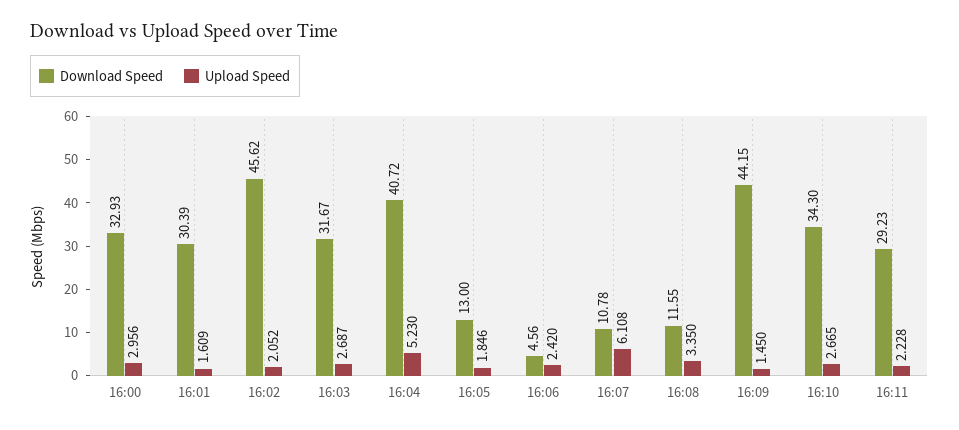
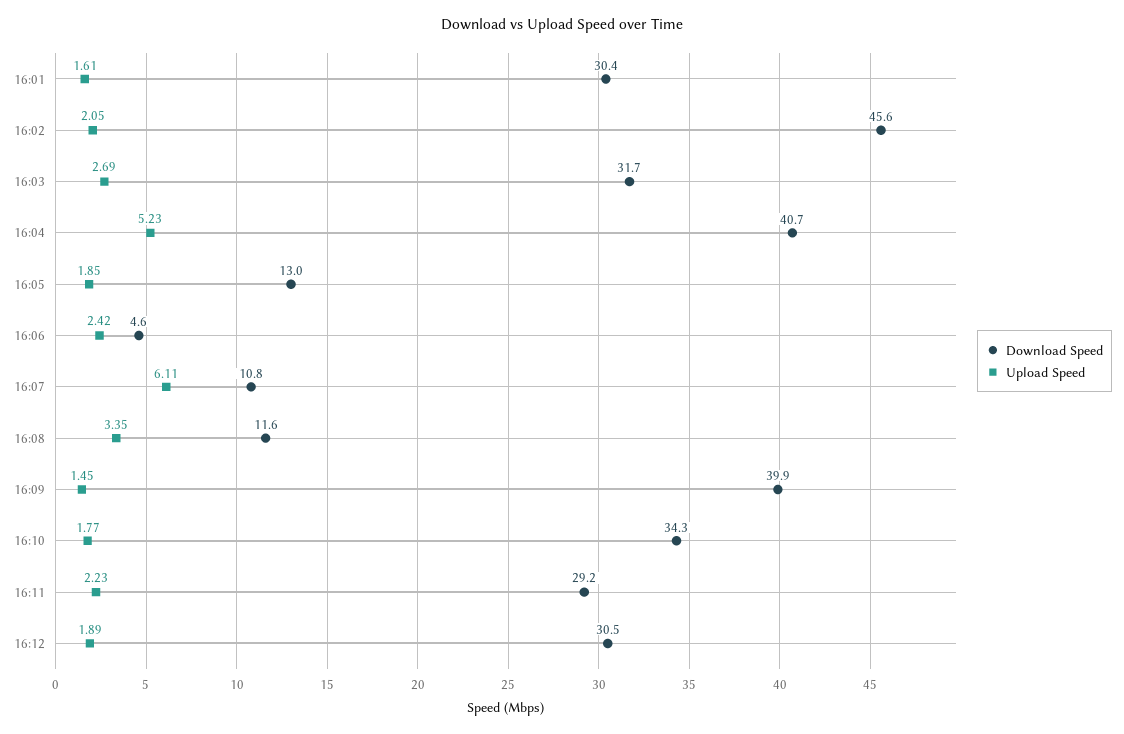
Download Speed, 16:00: 32.93 -> none
Upload Speed, 16:00: 2.956 -> none
Download Speed, 16:09: 44.15 -> 39.9
Upload Speed, 16:10: 2.665 -> 1.77
Download Speed, 16:12: none -> 30.5
Upload Speed, 16:12: none -> 1.89

